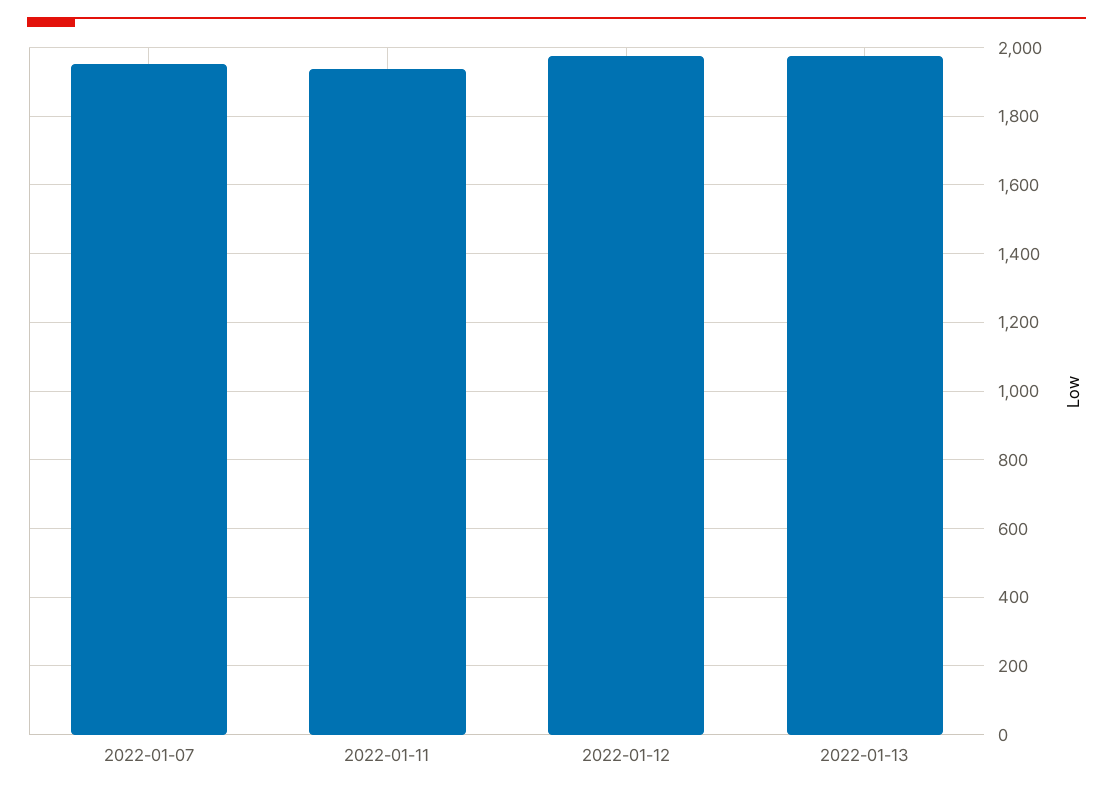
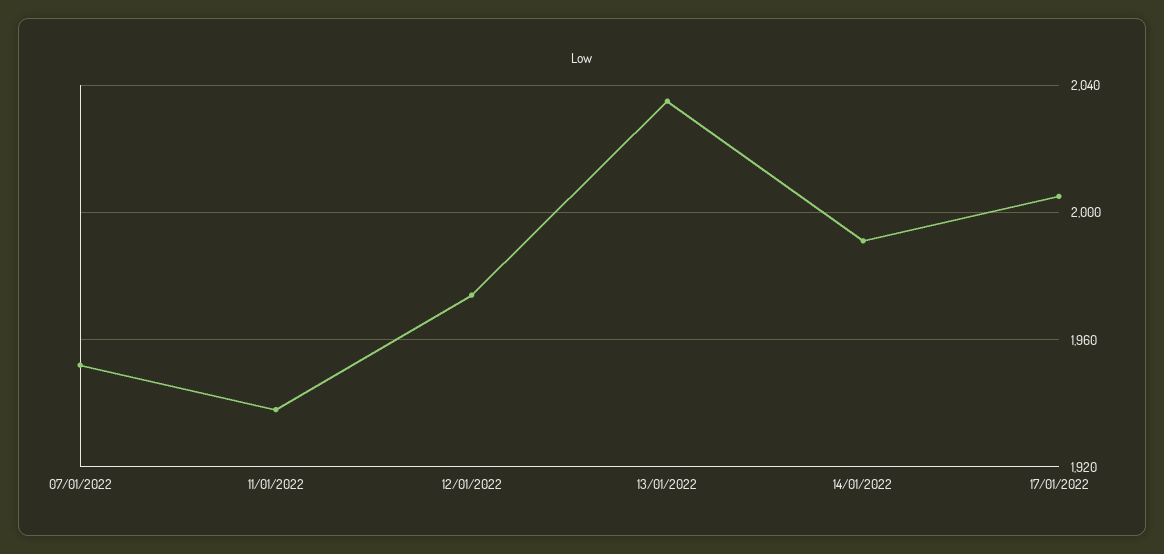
2022-01-13: 1980 -> 2035
14/01/2022: none -> 1990
17/01/2022: none -> 2005

